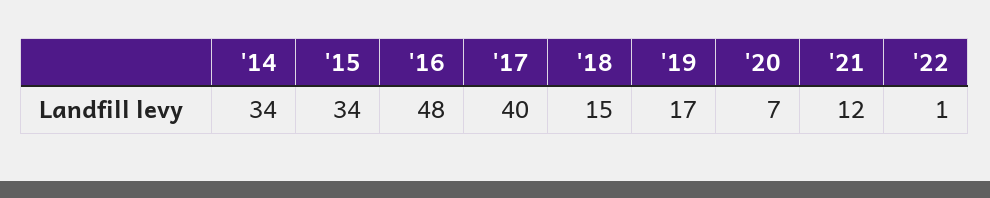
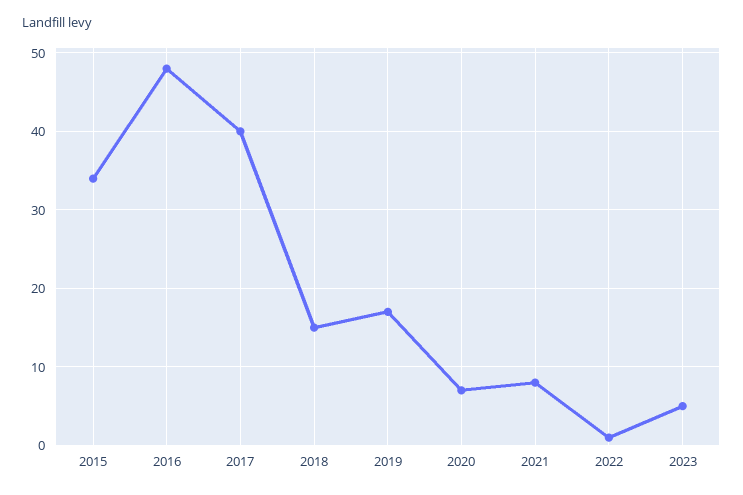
'14: 34 -> none
'21: 12 -> 8
2023: none -> 5

